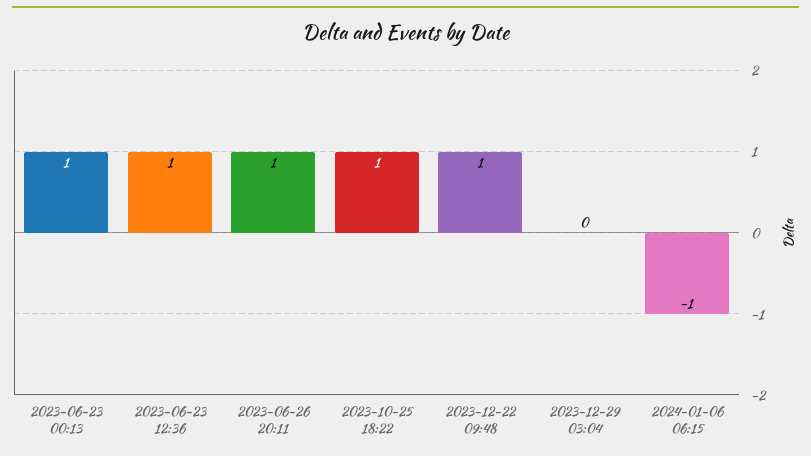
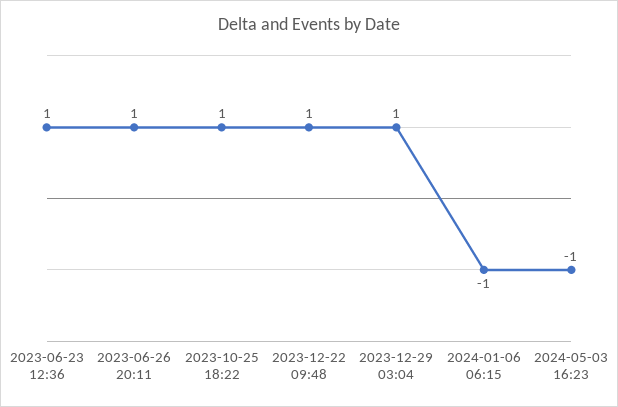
2023-06-23 00:13: 1 -> none
2023-12-29 03:04: 0 -> 1
2024-05-03 16:23: none -> -1

